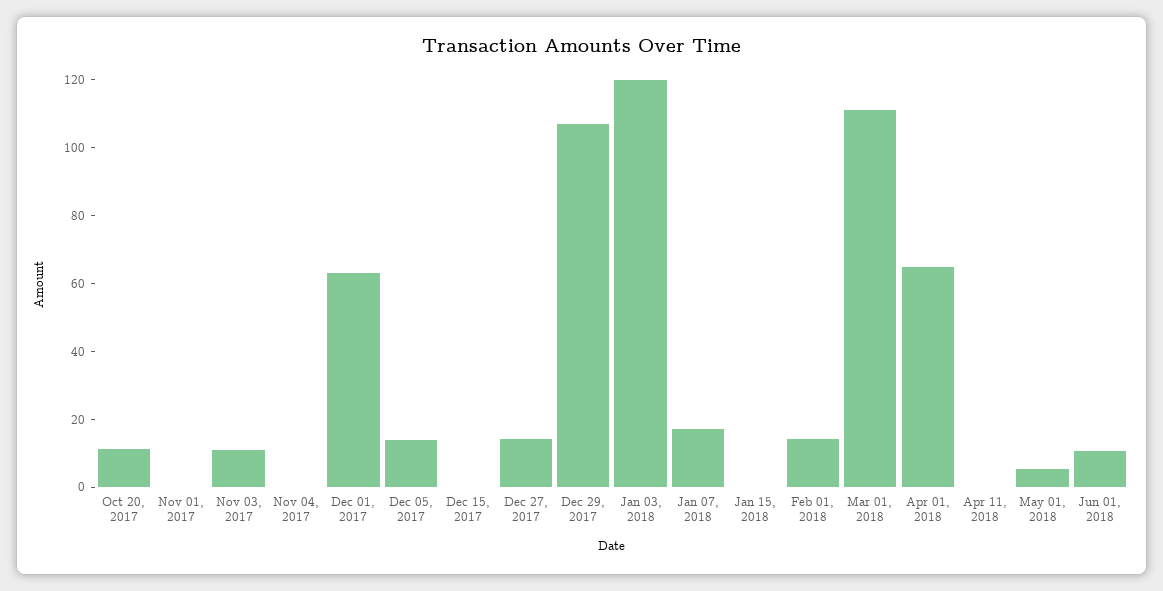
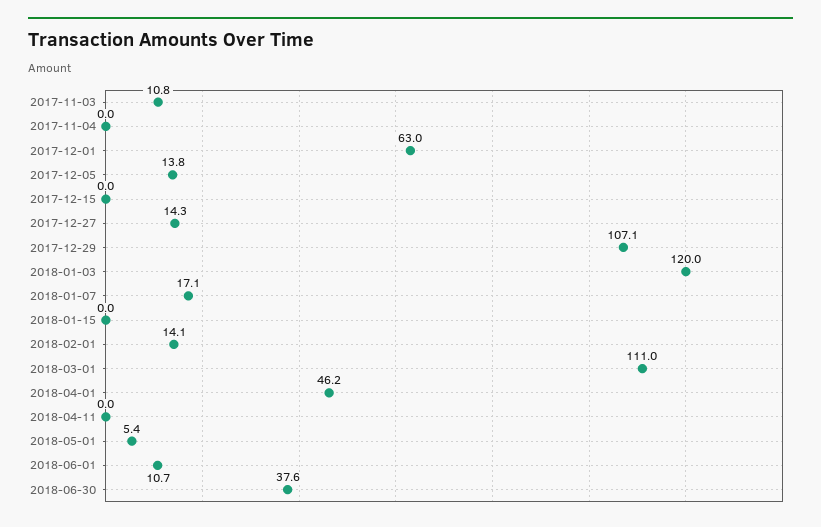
Oct 20, 2017: 10 -> none
Nov 01, 2017: 0 -> none
Apr 01, 2018: 65 -> 46.2
2018-06-30: none -> 37.6

